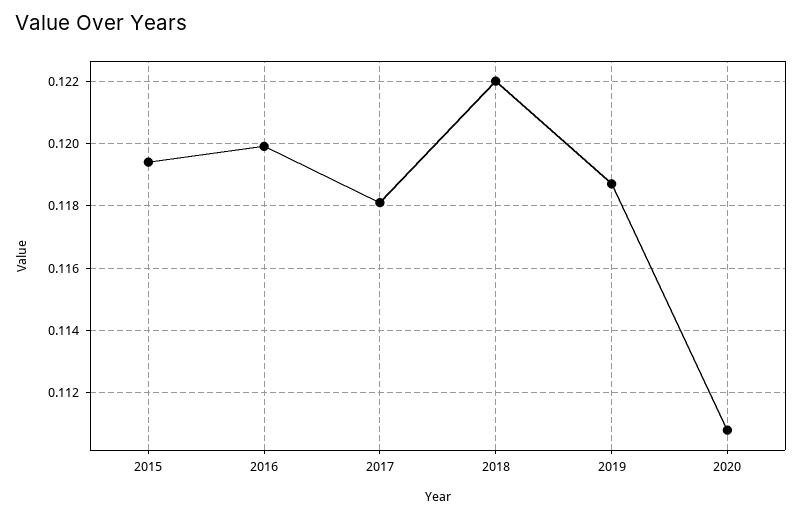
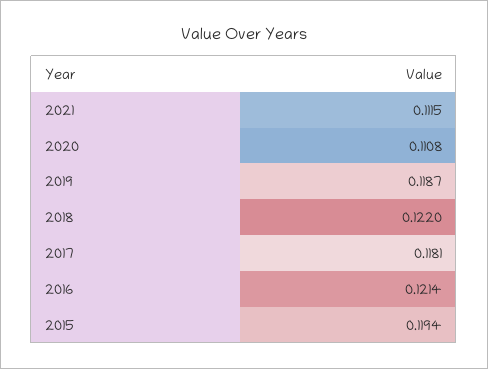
2016: 0.12 -> 0.1214
2021: none -> 0.1115

